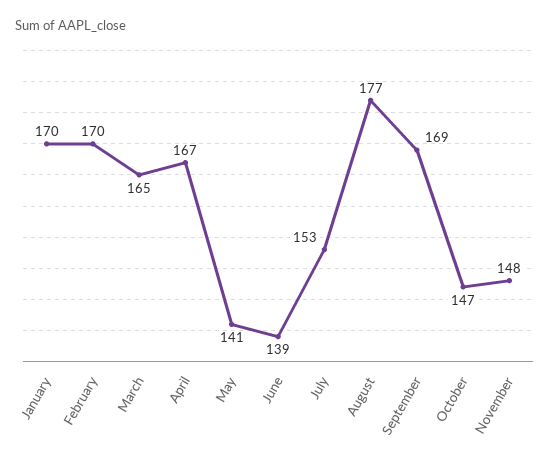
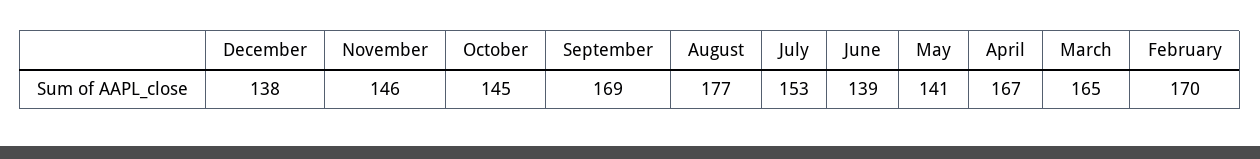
January: 170 -> none
October: 147 -> 145
November: 148 -> 146
December: none -> 138

